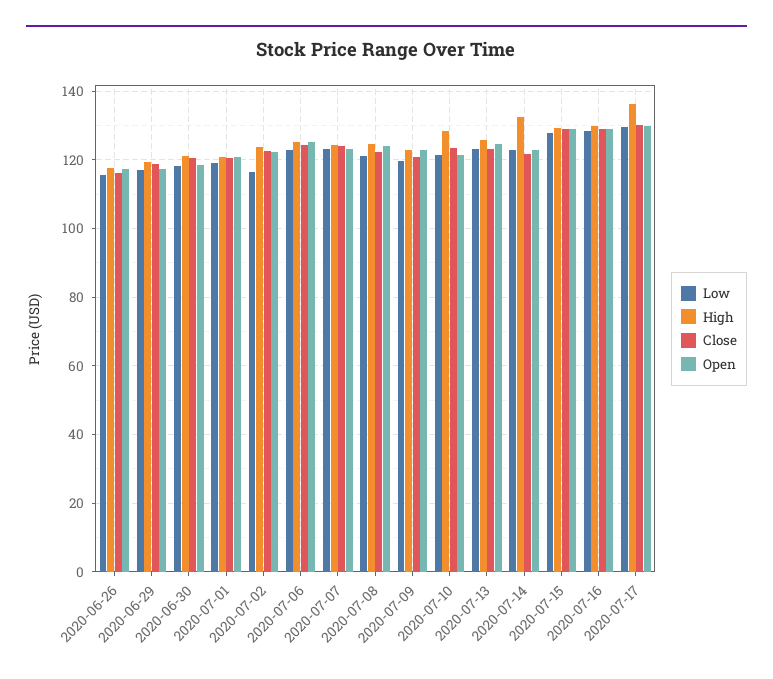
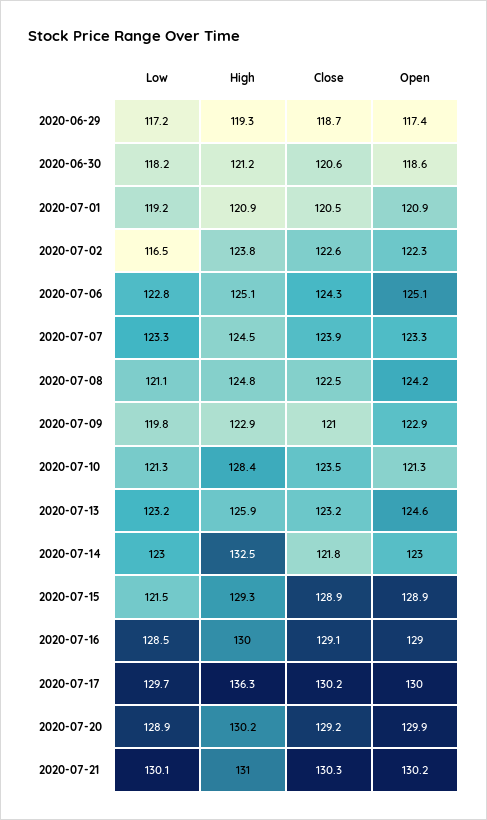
Low, 2020-06-26: 116 -> none
High, 2020-06-26: 118 -> none
Close, 2020-06-26: 116 -> none
Open, 2020-06-26: 118 -> none
Low, 2020-07-15: 128 -> 121.5
Low, 2020-07-20: none -> 128.9
High, 2020-07-20: none -> 130.2
Close, 2020-07-20: none -> 129.2
Open, 2020-07-20: none -> 129.9
Low, 2020-07-21: none -> 130.1
High, 2020-07-21: none -> 131
Close, 2020-07-21: none -> 130.3
Open, 2020-07-21: none -> 130.2

